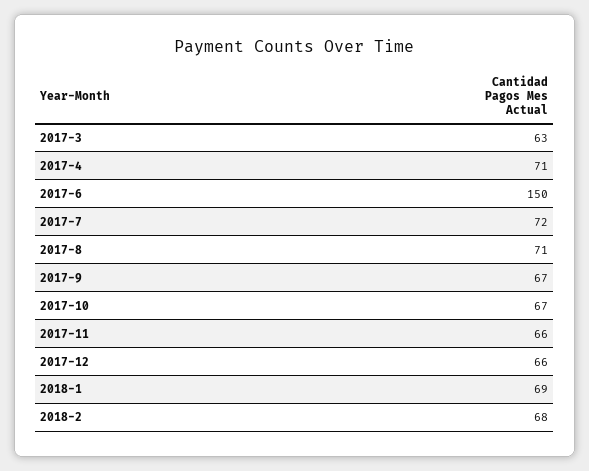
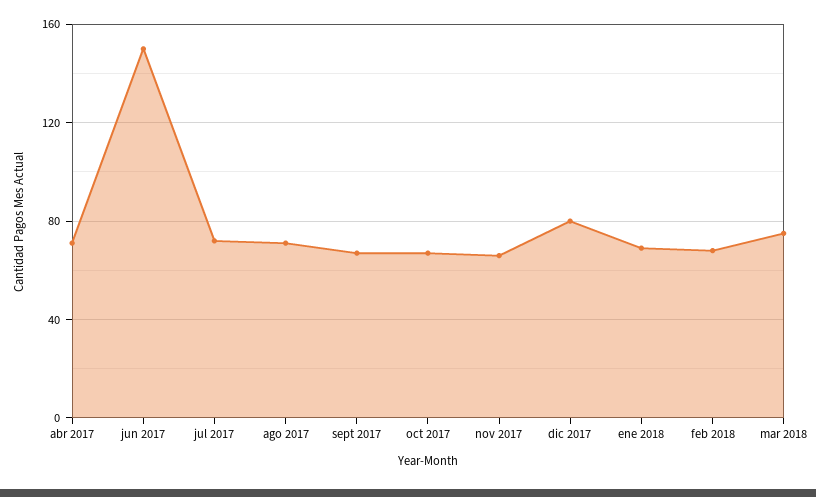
2017-3: 63 -> none
2017-12: 66 -> 80
mar 2018: none -> 75

